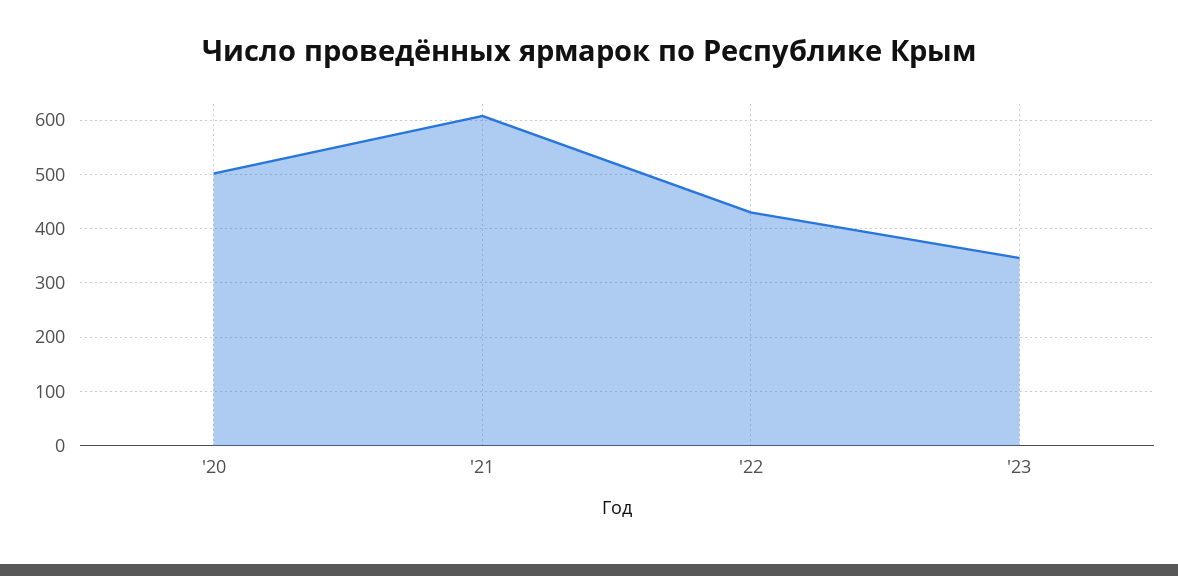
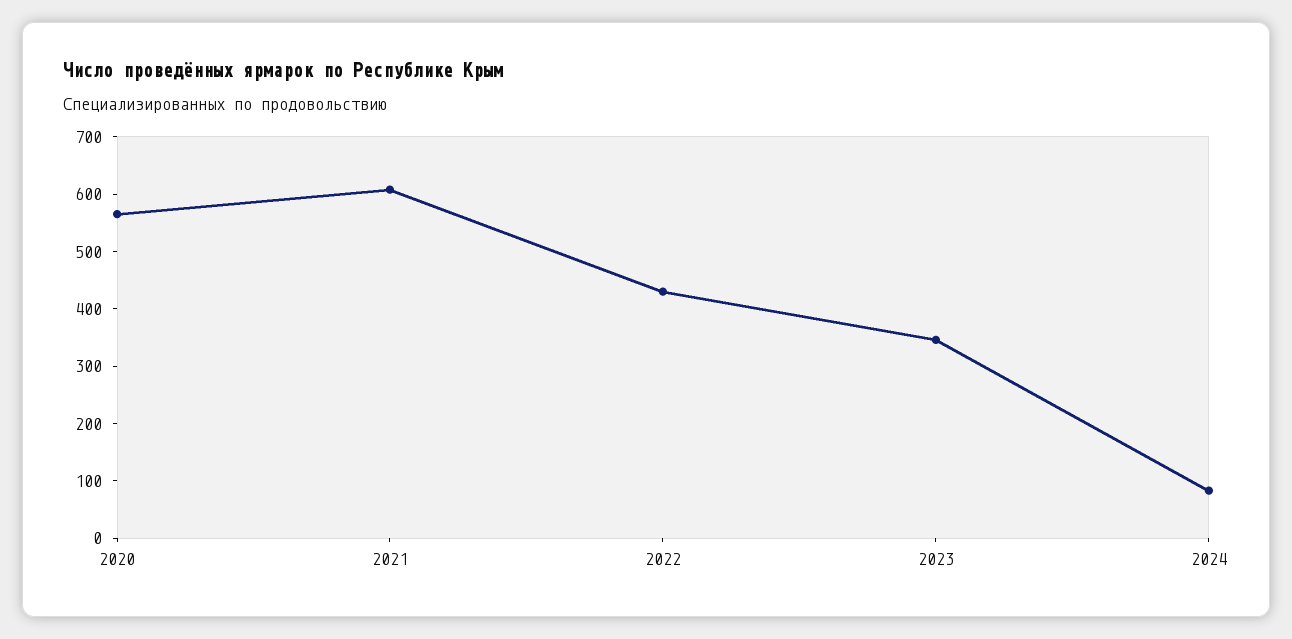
'20: 500 -> 560
2024: none -> 80

